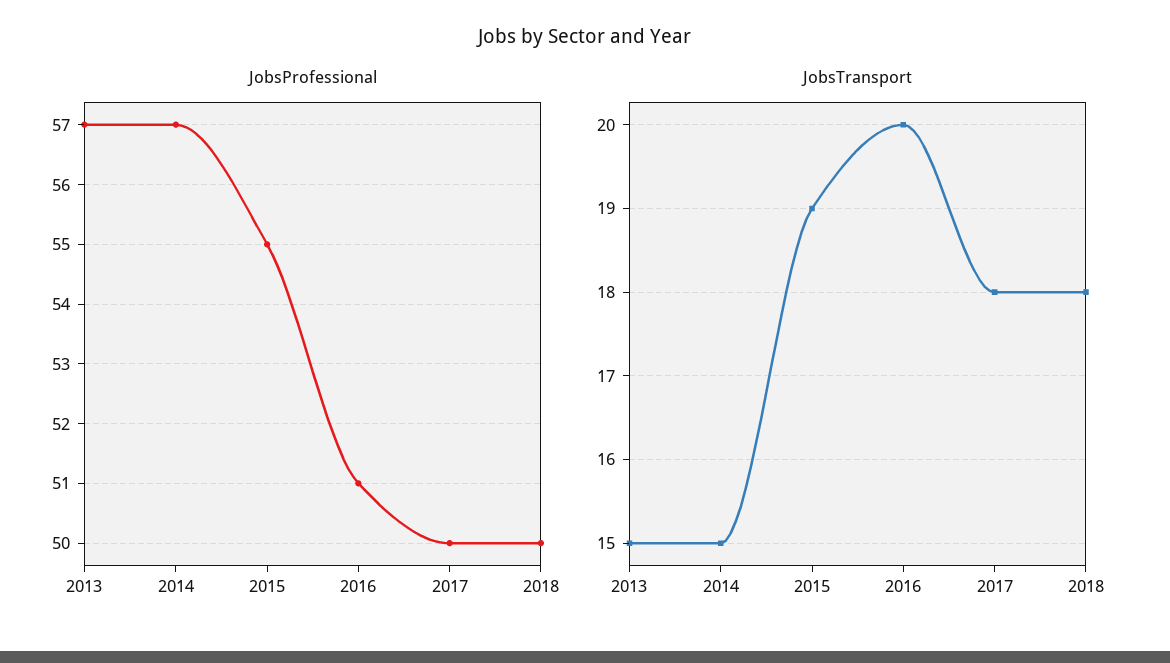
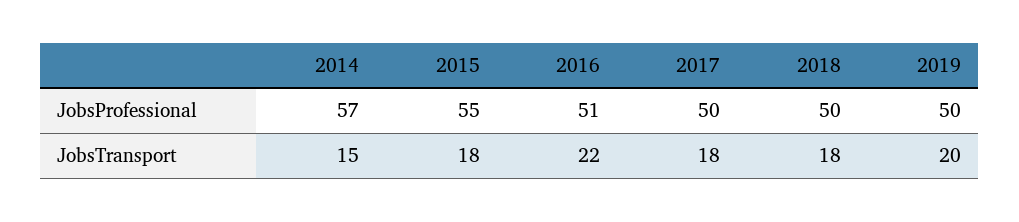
JobsProfessional, 2013: 57 -> none
JobsTransport, 2013: 15 -> none
JobsTransport, 2015: 19 -> 18
JobsTransport, 2016: 20 -> 22
JobsProfessional, 2019: none -> 50
JobsTransport, 2019: none -> 20

